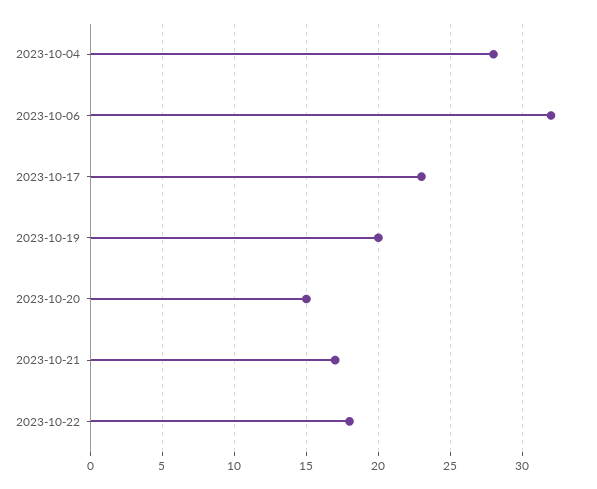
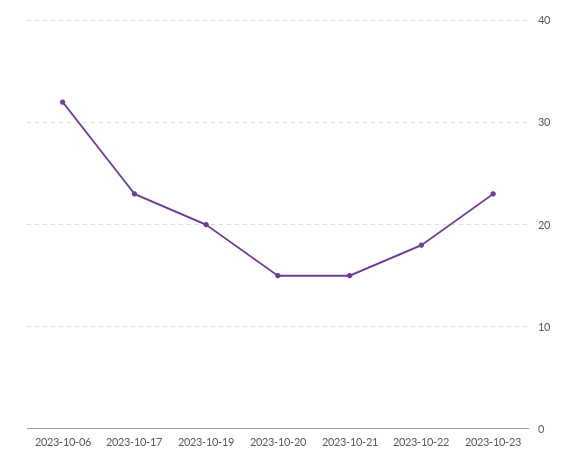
2023-10-04: 28 -> none
2023-10-21: 17 -> 15
2023-10-23: none -> 23

